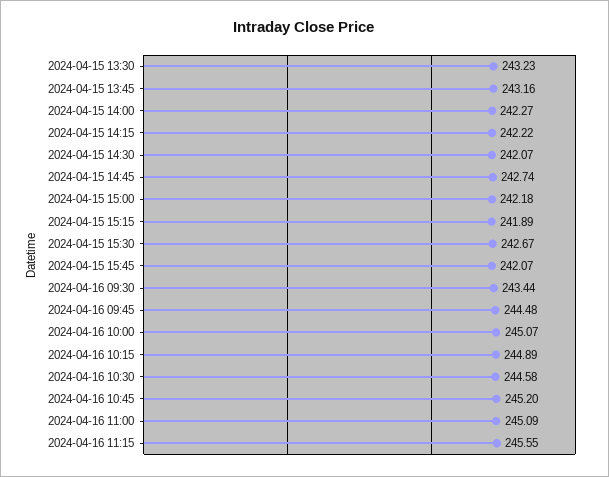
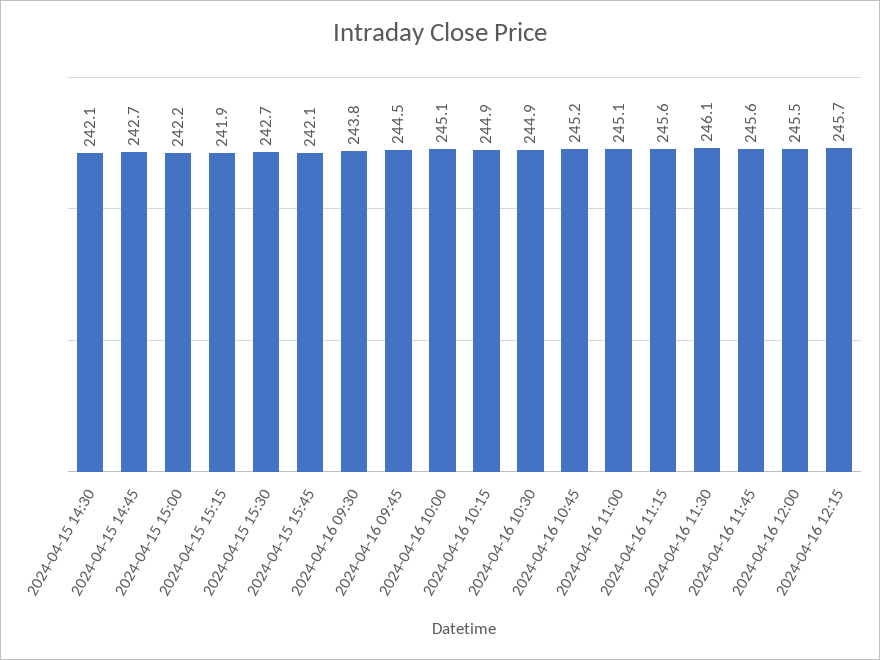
2024-04-15 13:30: 243.23 -> none
2024-04-15 13:45: 243.16 -> none
2024-04-15 14:00: 242.27 -> none
2024-04-15 14:15: 242.22 -> none
2024-04-16 09:30: 243.44 -> 243.8
2024-04-16 10:30: 244.58 -> 244.9
2024-04-16 11:30: none -> 246.1
2024-04-16 11:45: none -> 245.6
2024-04-16 12:00: none -> 245.5
2024-04-16 12:15: none -> 245.7

